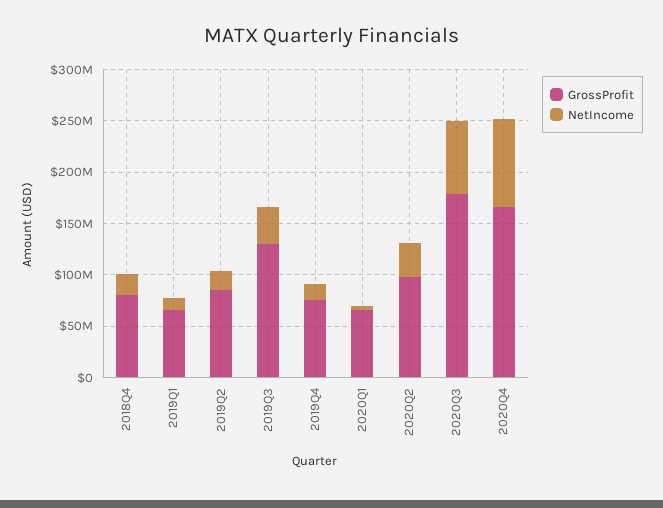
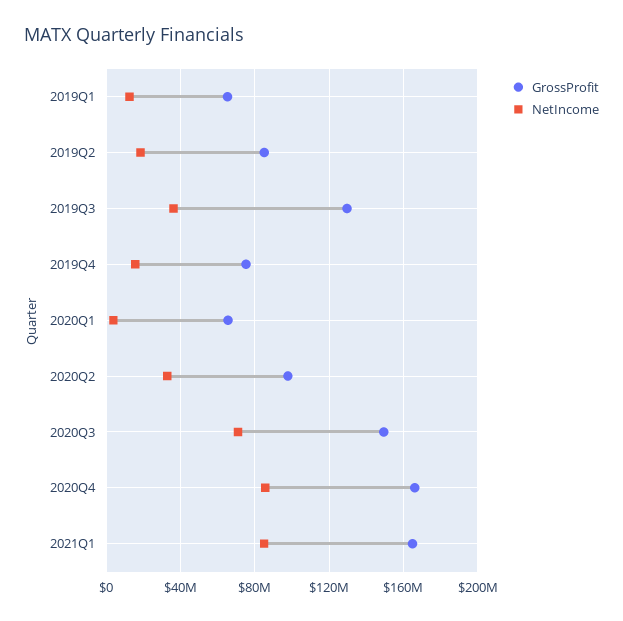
GrossProfit, 2018Q4: 80000000 -> none
NetIncome, 2018Q4: 20000000 -> none
GrossProfit, 2020Q3: 180000000 -> 150000000
GrossProfit, 2021Q1: none -> 165000000
NetIncome, 2021Q1: none -> 85000000

